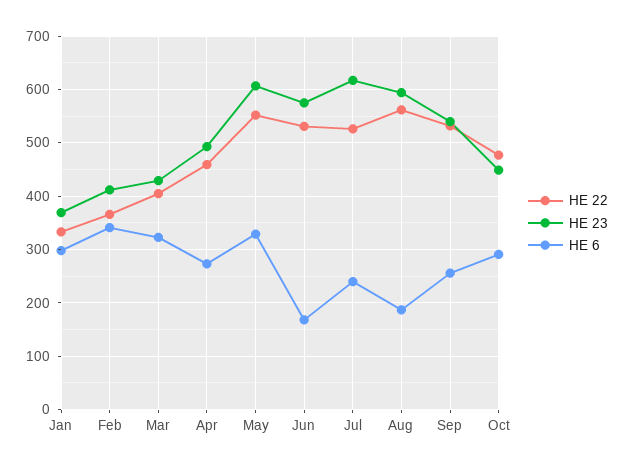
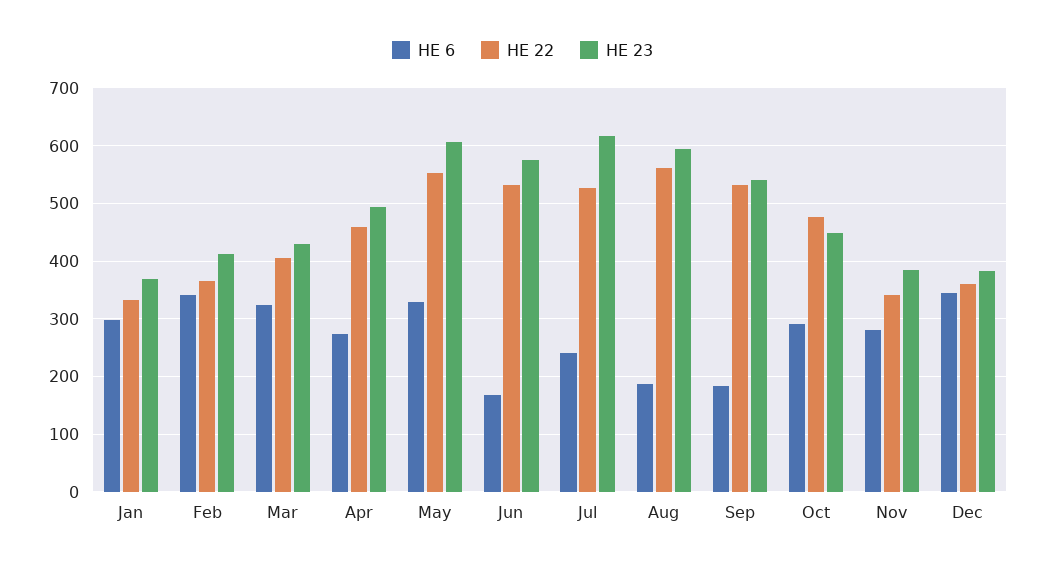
HE 6, Sep: 260 -> 180
HE 6, Nov: none -> 280
HE 22, Nov: none -> 340
HE 23, Nov: none -> 380
HE 6, Dec: none -> 340
HE 22, Dec: none -> 360
HE 23, Dec: none -> 380

